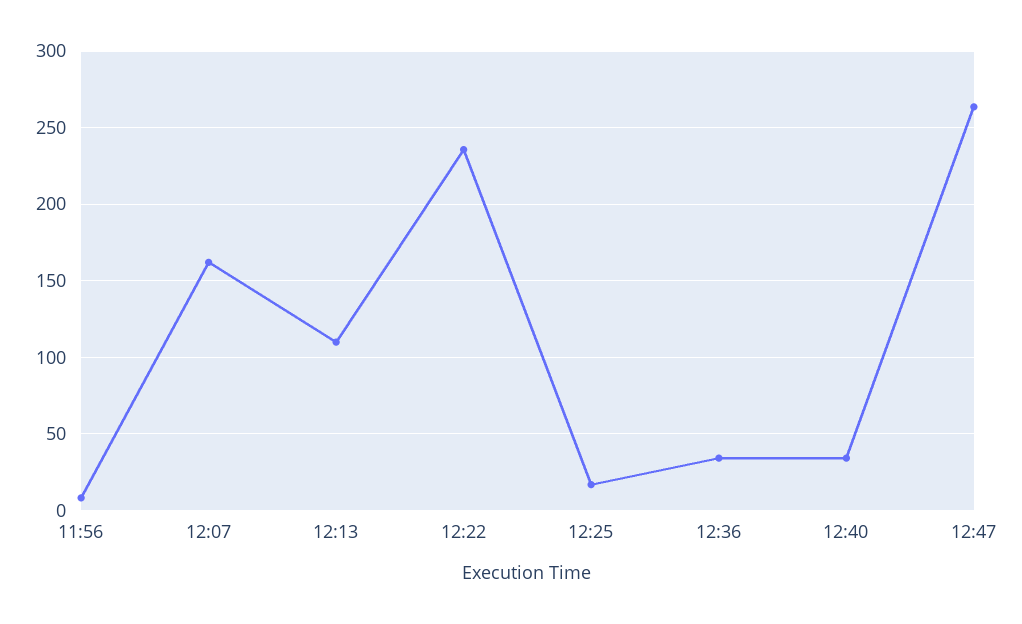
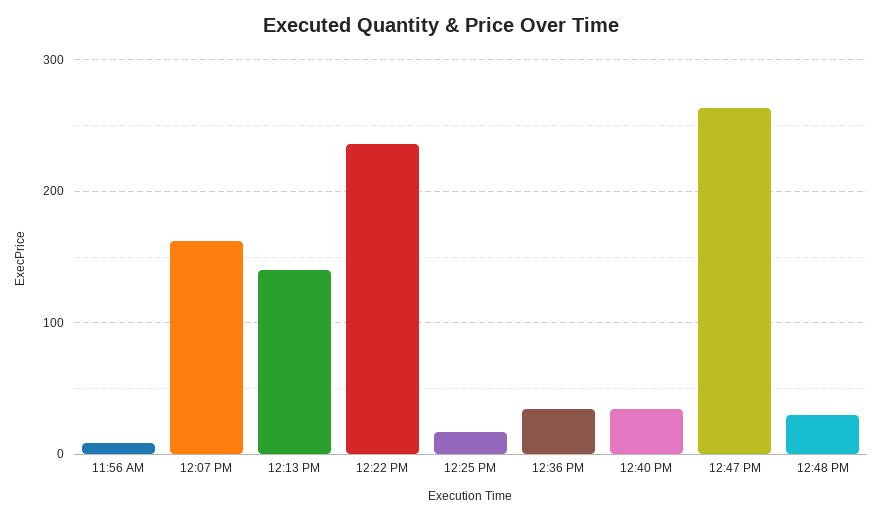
12:13: 110 -> 140
12:48 PM: none -> 30

